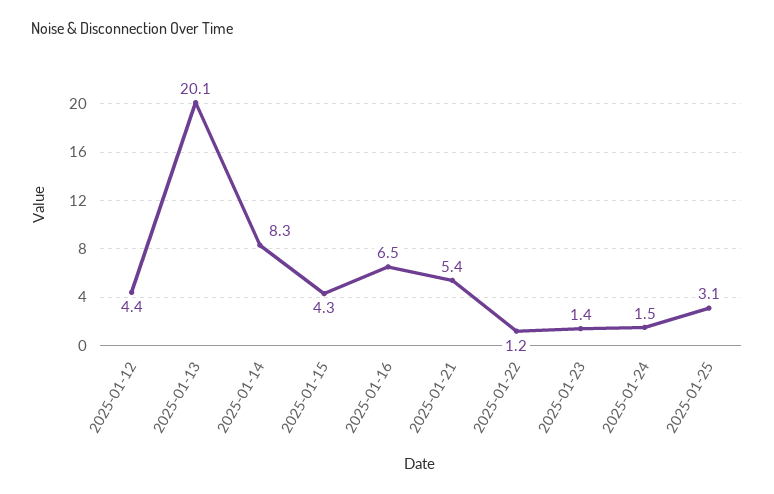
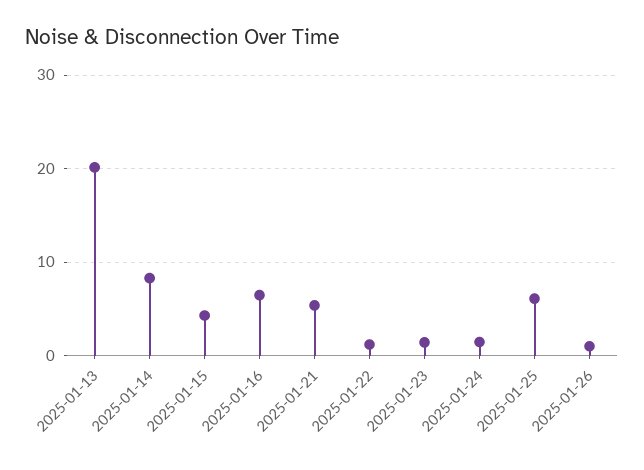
2025-01-12: 4.4 -> none
2025-01-25: 3.1 -> 6
2025-01-26: none -> 1

